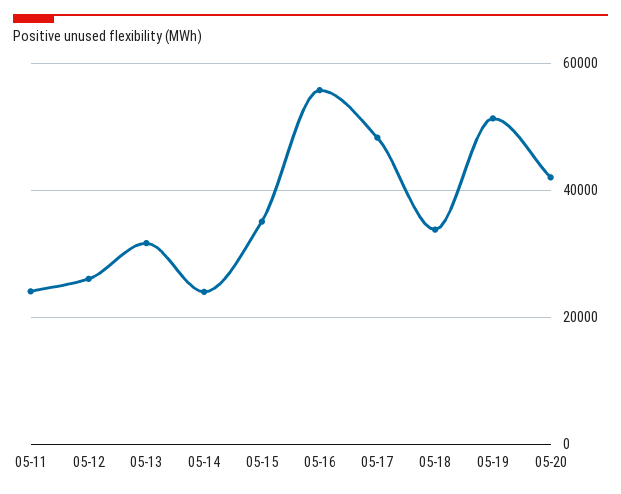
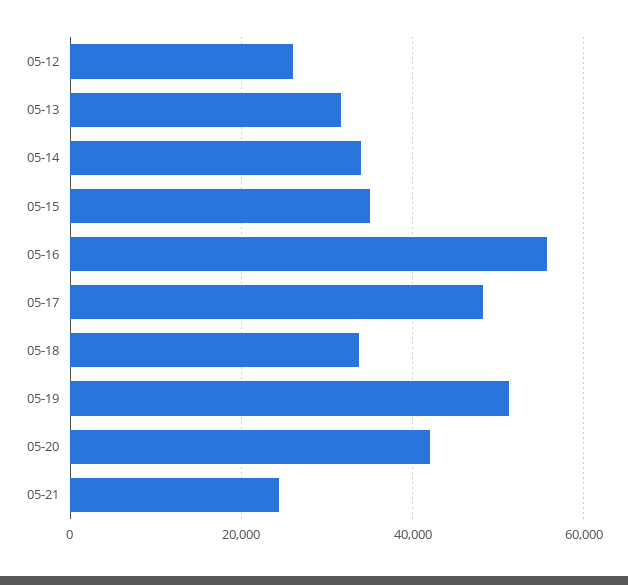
05-11: 24000 -> none
05-14: 24000 -> 34000
05-21: none -> 24000

